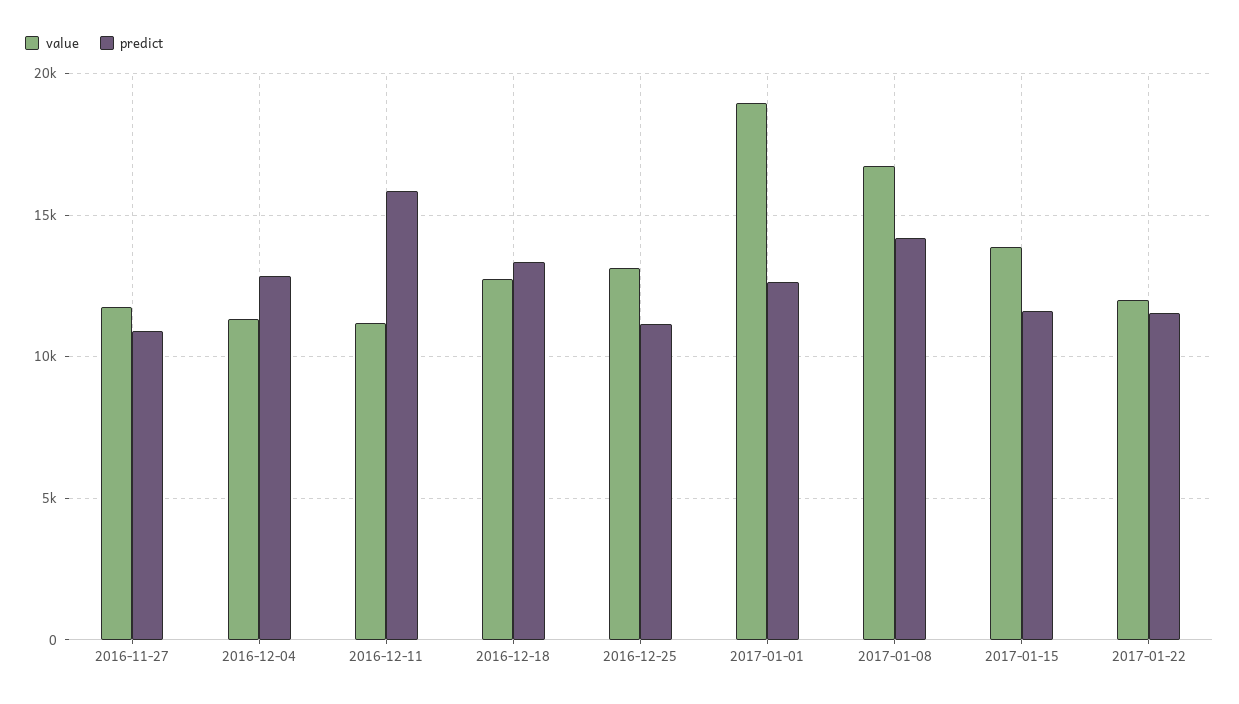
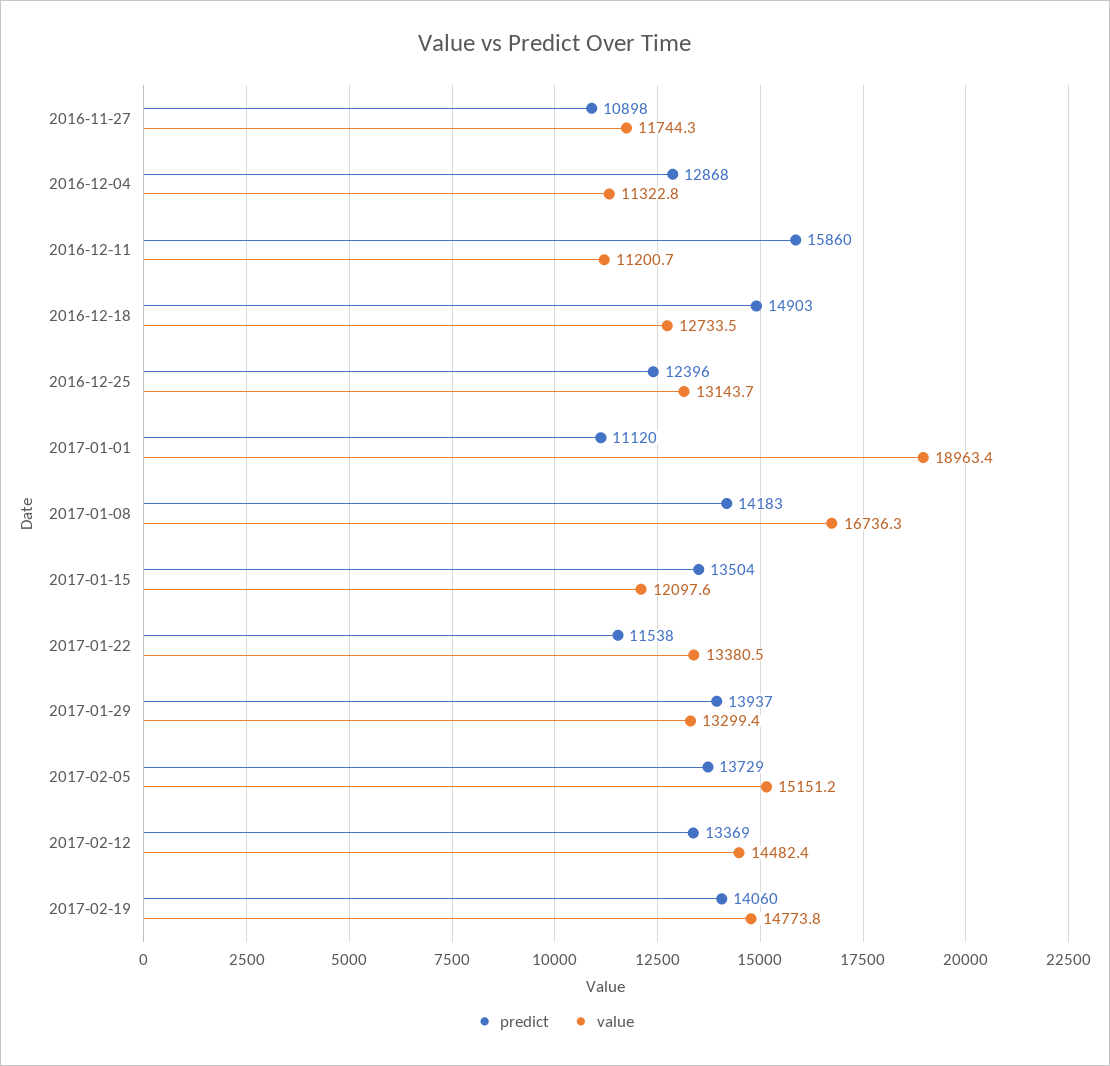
predict, 2016-12-18: 13500 -> 14903
predict, 2016-12-25: 11000 -> 12396
predict, 2017-01-01: 12500 -> 11120
value, 2017-01-15: 14000 -> 12097.6
predict, 2017-01-15: 11500 -> 13504
value, 2017-01-22: 12000 -> 13380.5
predict, 2017-01-29: none -> 13937
value, 2017-01-29: none -> 13299.4
predict, 2017-02-05: none -> 13729
value, 2017-02-05: none -> 15151.2
predict, 2017-02-12: none -> 13369
value, 2017-02-12: none -> 14482.4
predict, 2017-02-19: none -> 14060
value, 2017-02-19: none -> 14773.8

